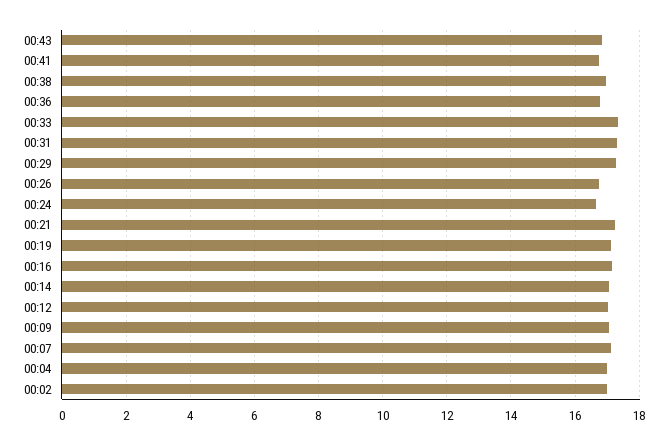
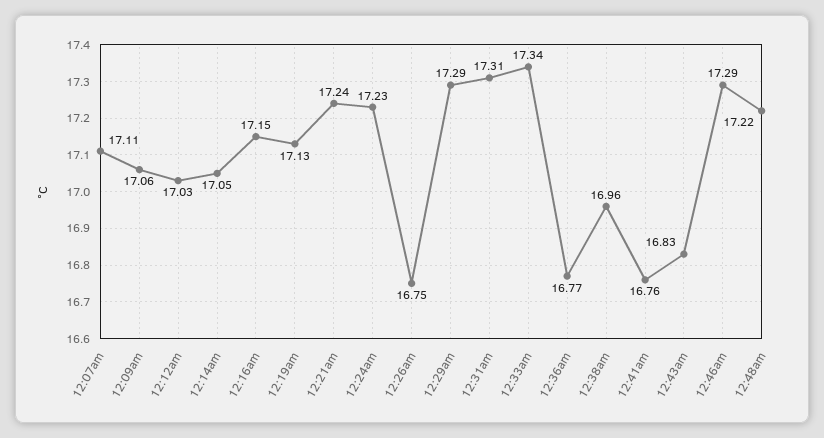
00:24: 16.6 -> 17.23
00:04: 17 -> none
00:02: 17 -> none
12:46am: none -> 17.29
12:48am: none -> 17.22

